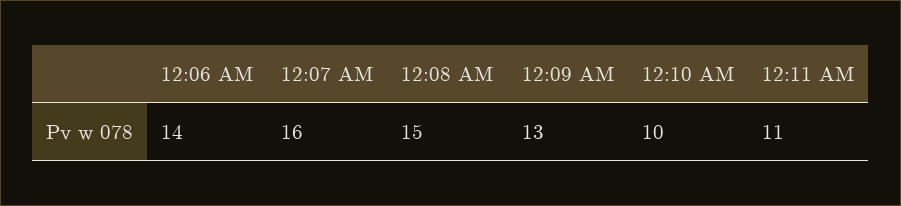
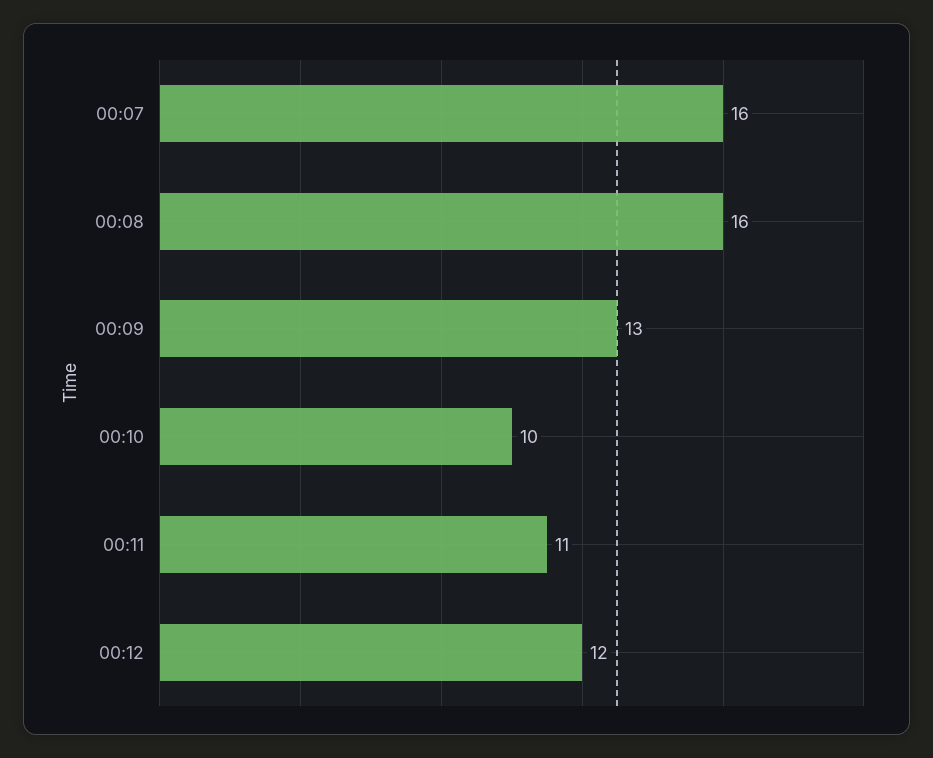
12:06 AM: 14 -> none
12:08 AM: 15 -> 16
00:12: none -> 12

